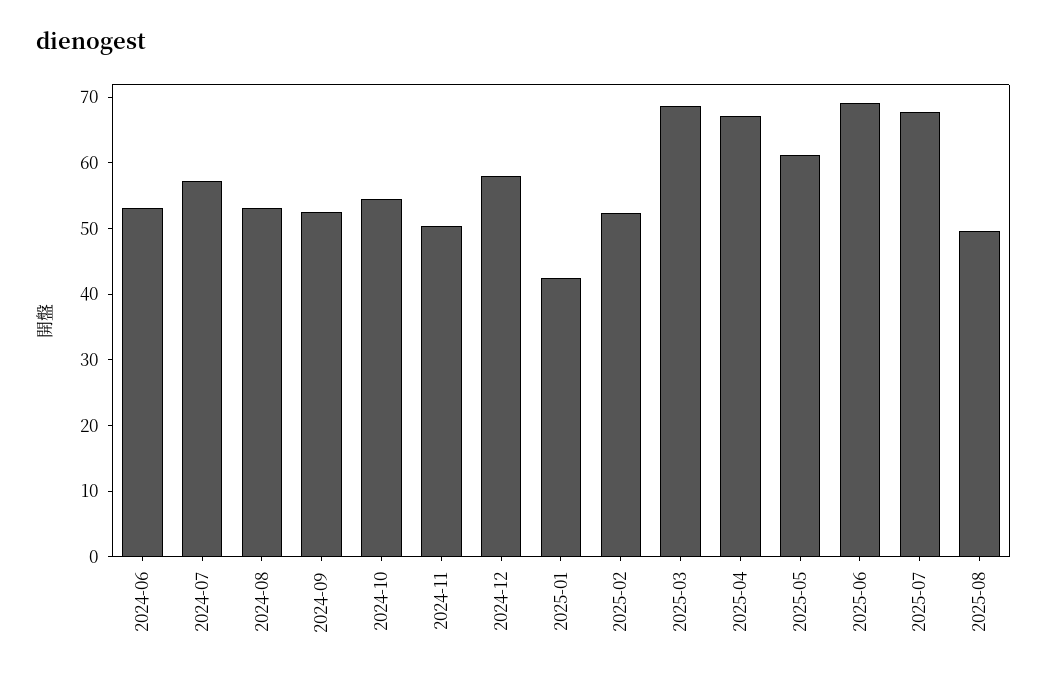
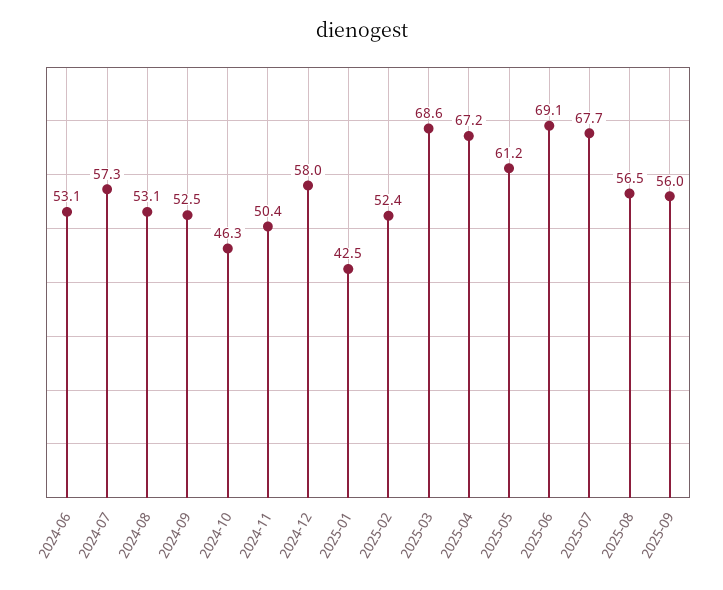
2024-10: 54 -> 46.3
2025-08: 50 -> 56.5
2025-09: none -> 56

